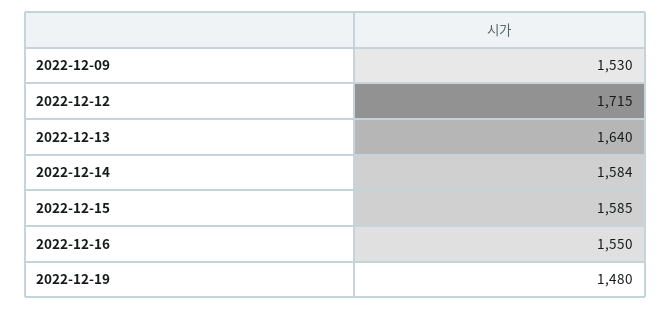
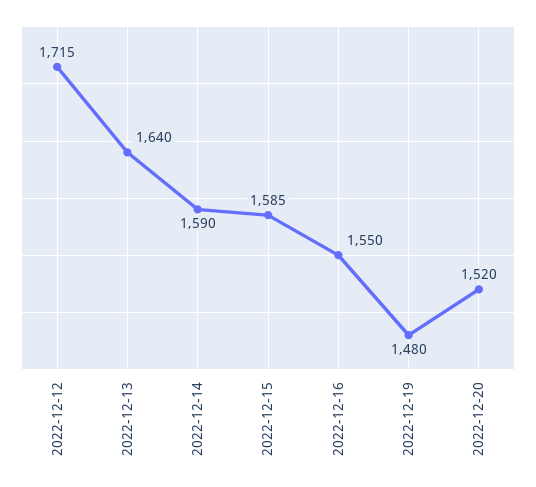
2022-12-09: 1530 -> none
2022-12-14: 1584 -> 1590
2022-12-20: none -> 1520

